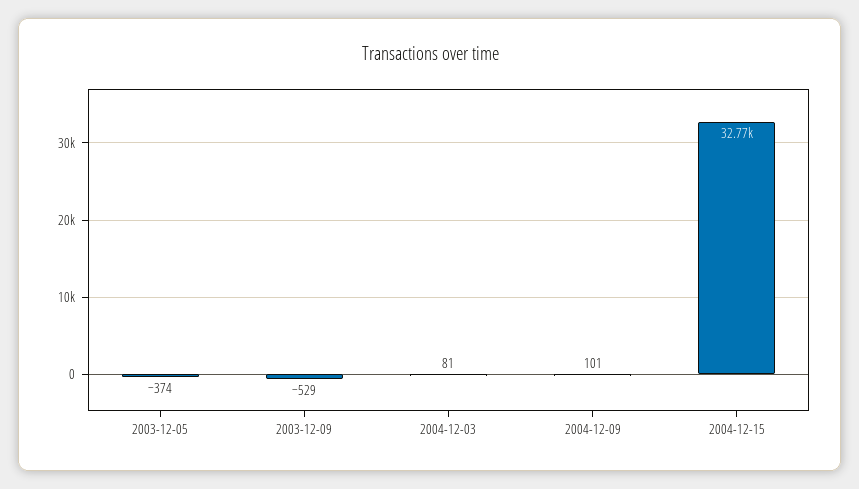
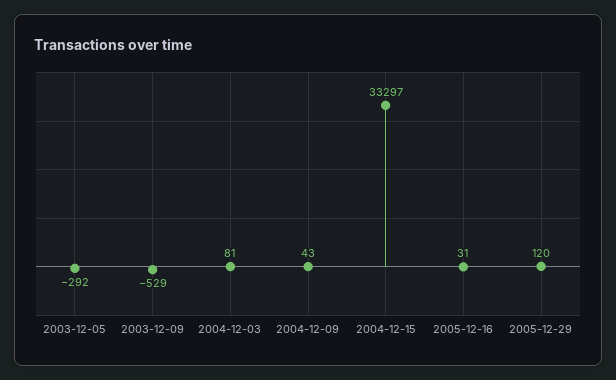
2003-12-05: -374 -> -292
2004-12-09: 101 -> 43
2004-12-15: 32770 -> 33297
2005-12-16: none -> 31
2005-12-29: none -> 120

